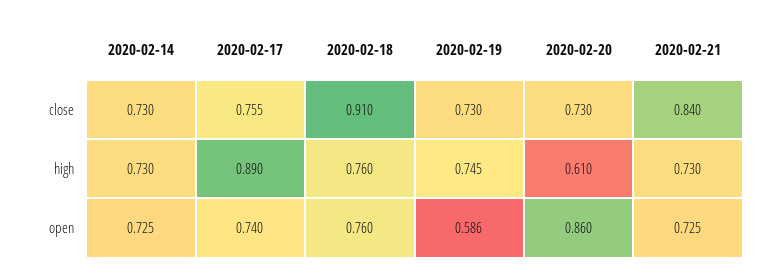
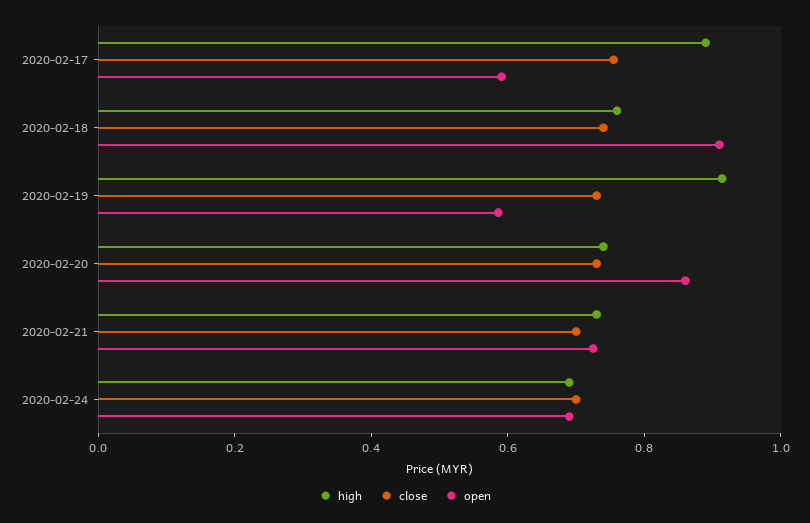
close, 2020-02-14: 0.73 -> none
close, 2020-02-18: 0.91 -> 0.75
close, 2020-02-21: 0.84 -> 0.7
high, 2020-02-14: 0.73 -> none
high, 2020-02-19: 0.745 -> 0.9
high, 2020-02-20: 0.61 -> 0.75
open, 2020-02-14: 0.725 -> none
open, 2020-02-17: 0.74 -> 0.6
open, 2020-02-18: 0.76 -> 0.9
high, 2020-02-24: none -> 0.7
close, 2020-02-24: none -> 0.7
open, 2020-02-24: none -> 0.7

